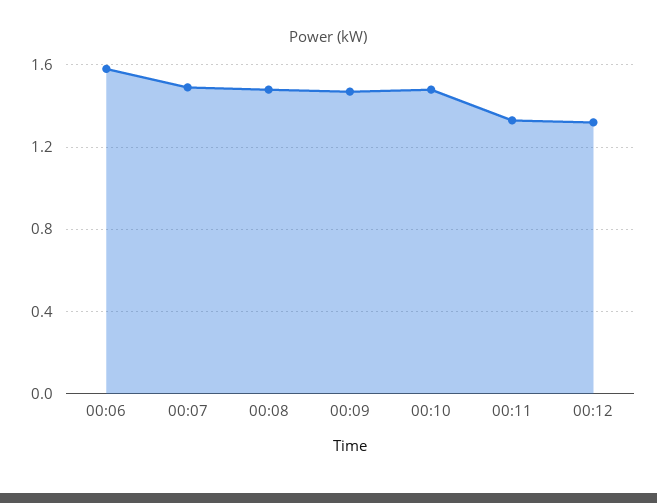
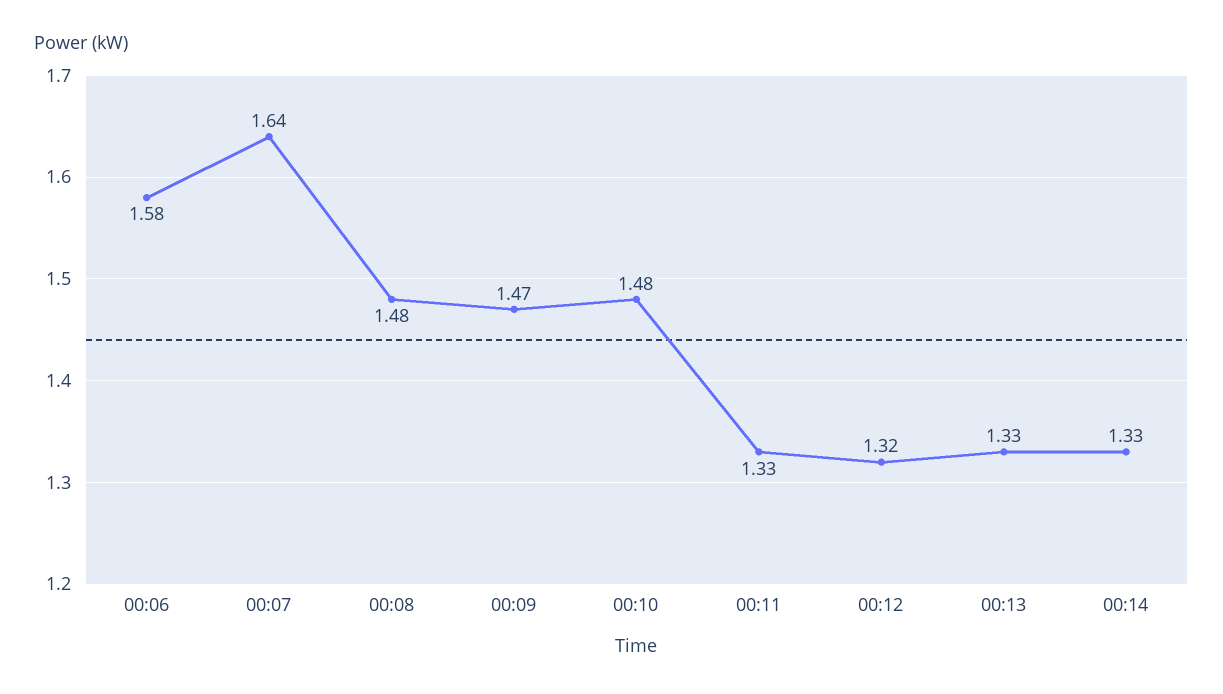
00:07: 1.5 -> 1.64
00:13: none -> 1.33
00:14: none -> 1.33

